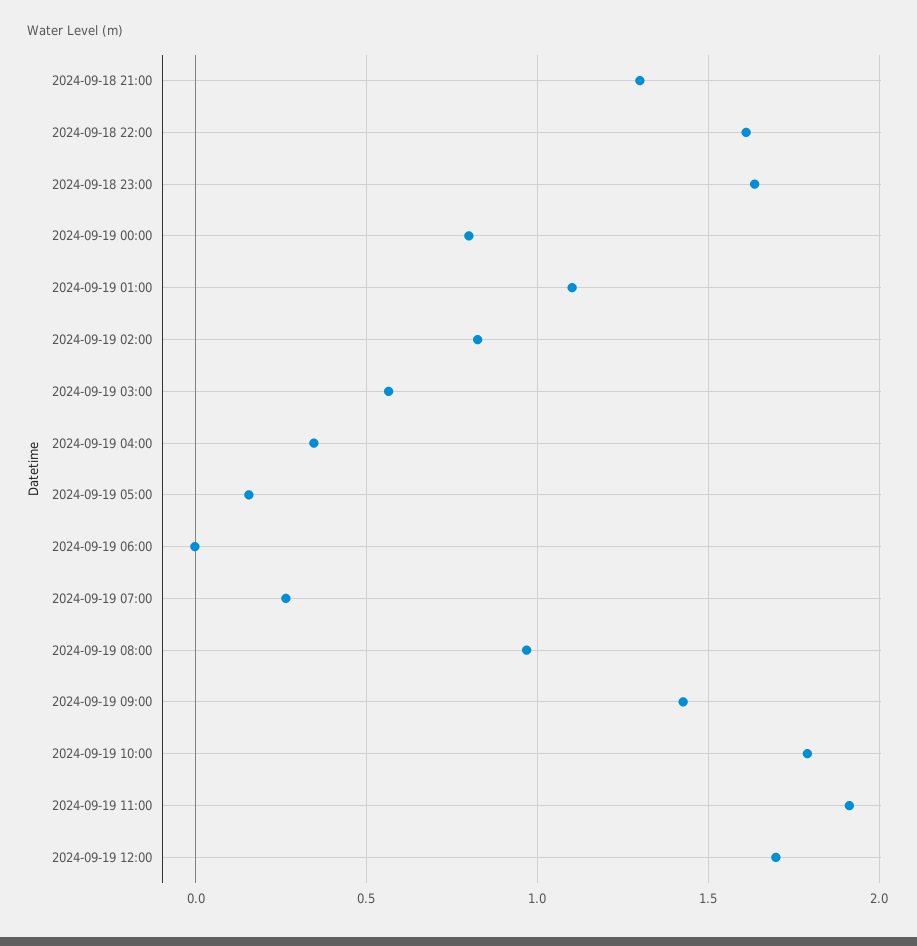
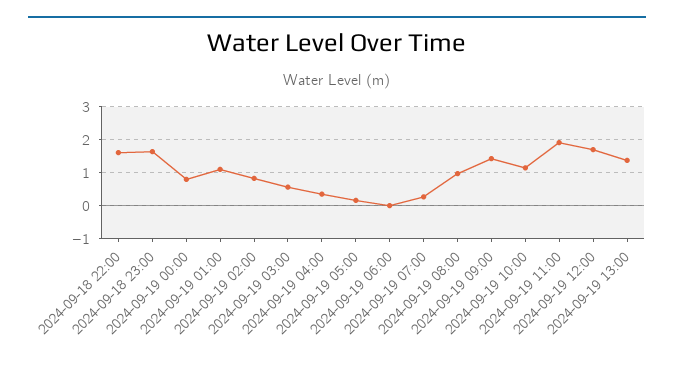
2024-09-18 21:00: 1.3 -> none
2024-09-19 10:00: 1.8 -> 1.2
2024-09-19 13:00: none -> 1.4

